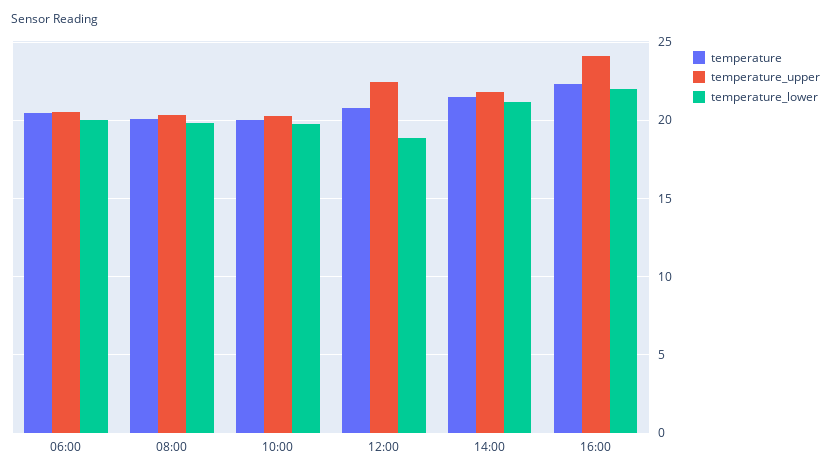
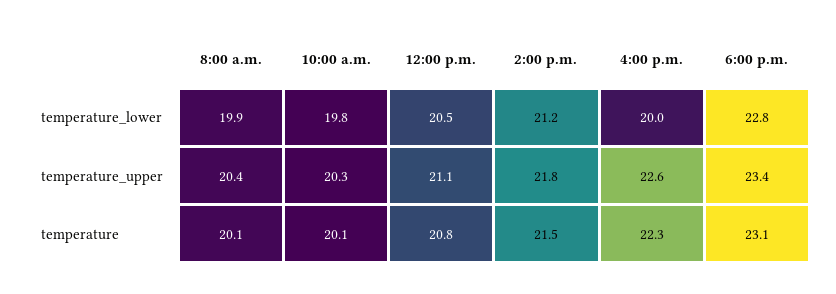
temperature, 06:00: 20.5 -> none
temperature_upper, 06:00: 20.5 -> none
temperature_lower, 06:00: 20 -> none
temperature_upper, 12:00: 22.5 -> 21.1
temperature_lower, 12:00: 19 -> 20.5
temperature_upper, 16:00: 24 -> 22.6
temperature_lower, 16:00: 22 -> 20
temperature_lower, 6:00 p.m.: none -> 22.8
temperature_upper, 6:00 p.m.: none -> 23.4
temperature, 6:00 p.m.: none -> 23.1

